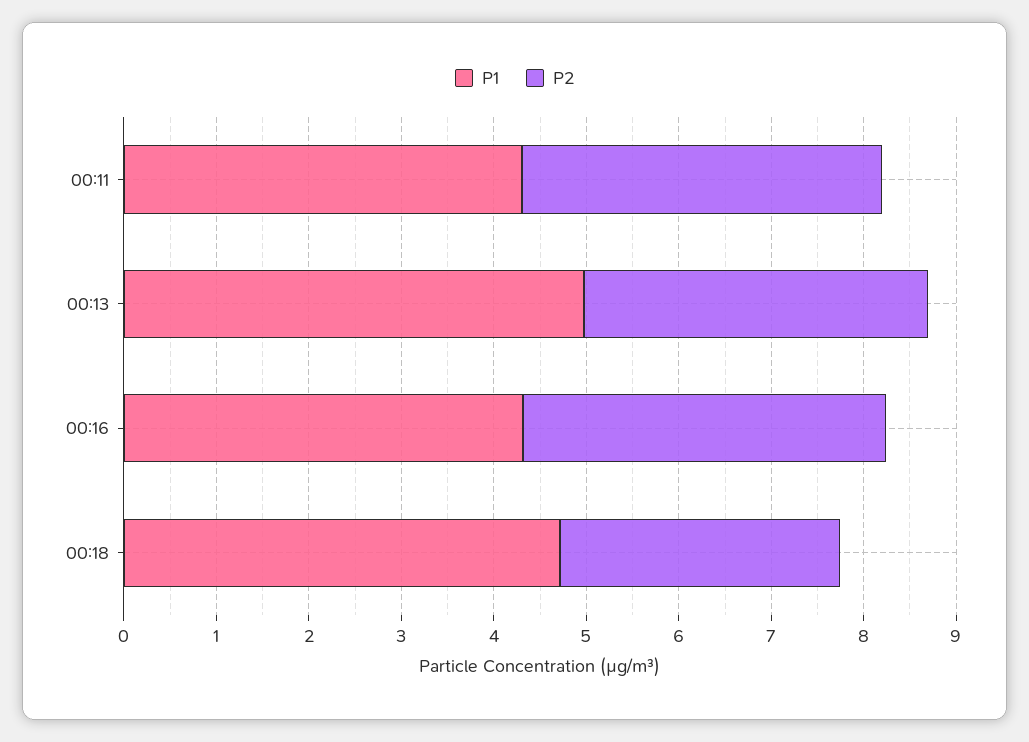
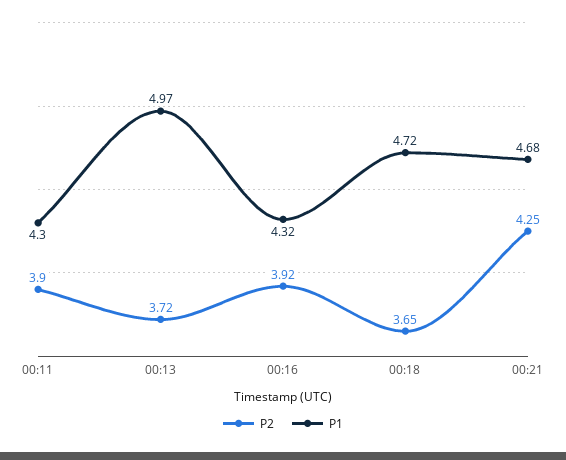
P2, 00:18: 3 -> 3.65
P2, 00:21: none -> 4.25
P1, 00:21: none -> 4.68

